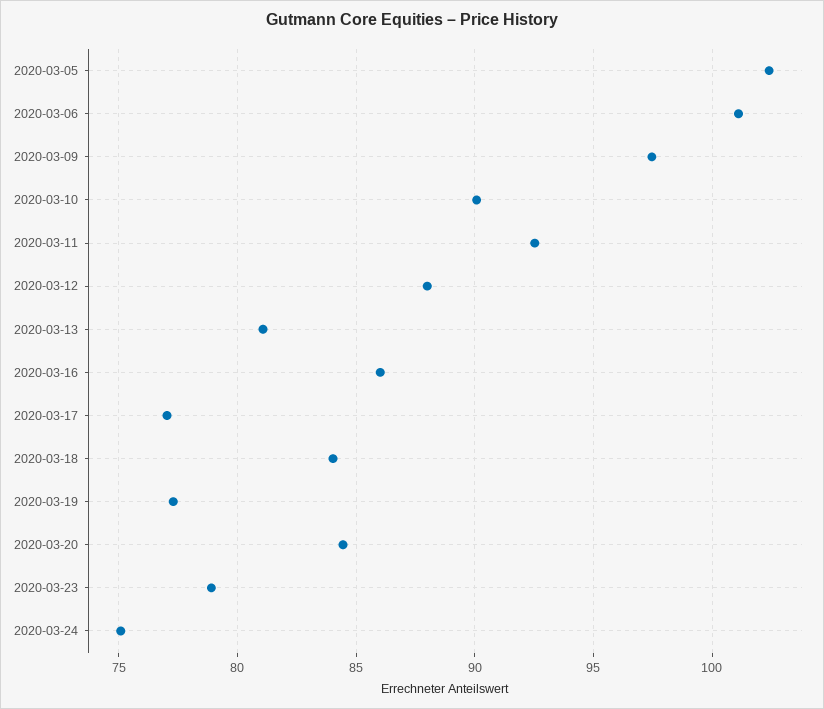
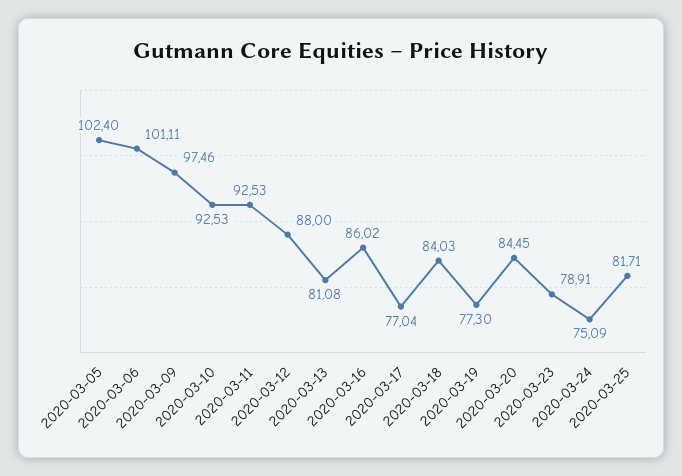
2020-03-10: 90 -> 92.53
2020-03-25: none -> 81.71

